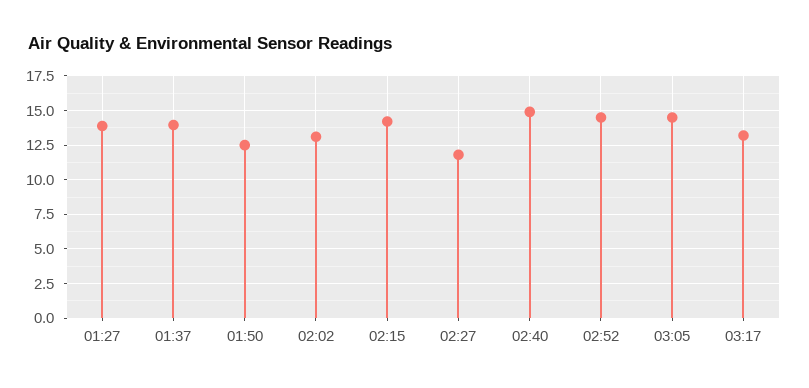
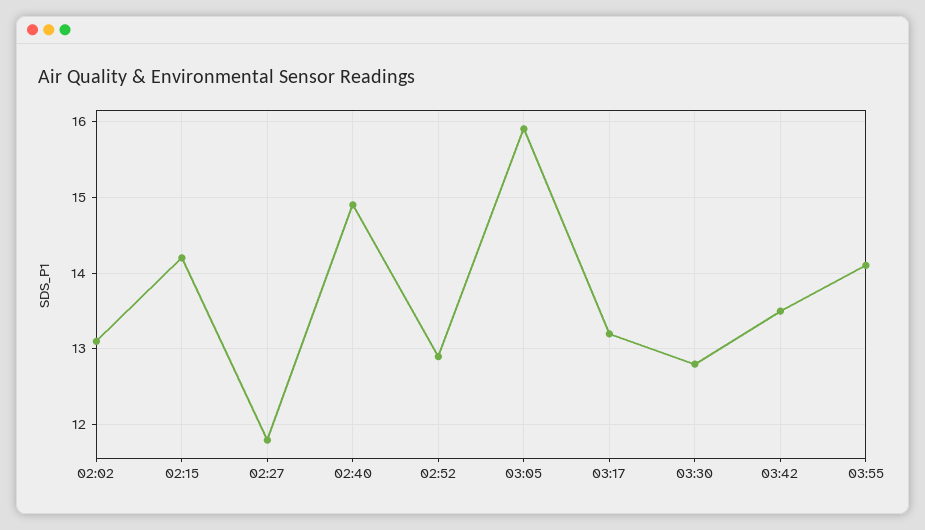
01:27: 14 -> none
01:37: 14 -> none
01:50: 12.5 -> none
02:52: 14.5 -> 12.9
03:05: 14.5 -> 15.9
03:30: none -> 12.8
03:42: none -> 13.5
03:55: none -> 14.1

